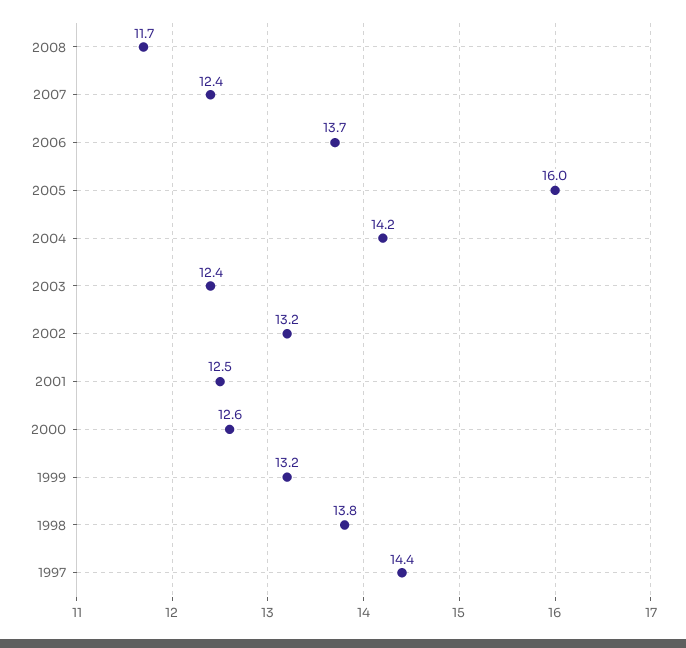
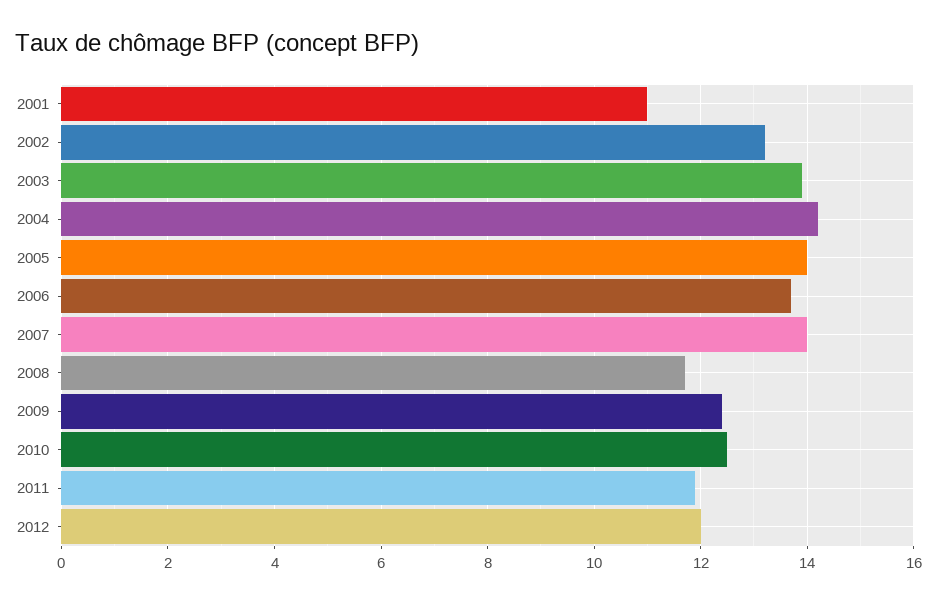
2007: 12.4 -> 14
2005: 16 -> 14
2003: 12.4 -> 14
2001: 12.5 -> 11
2000: 12.6 -> none
1999: 13.2 -> none
1998: 13.8 -> none
1997: 14.4 -> none
2009: none -> 12.5
2010: none -> 12.5
2011: none -> 12
2012: none -> 12

